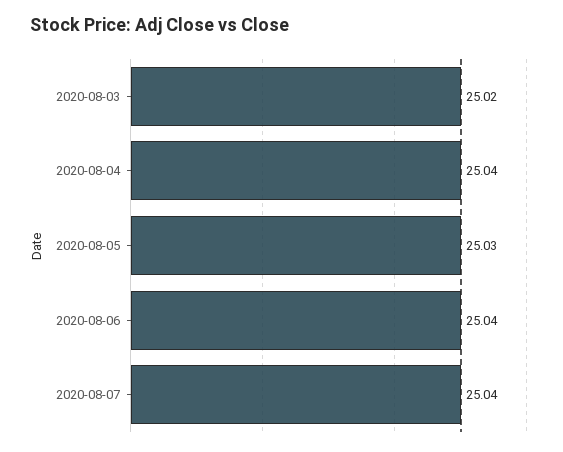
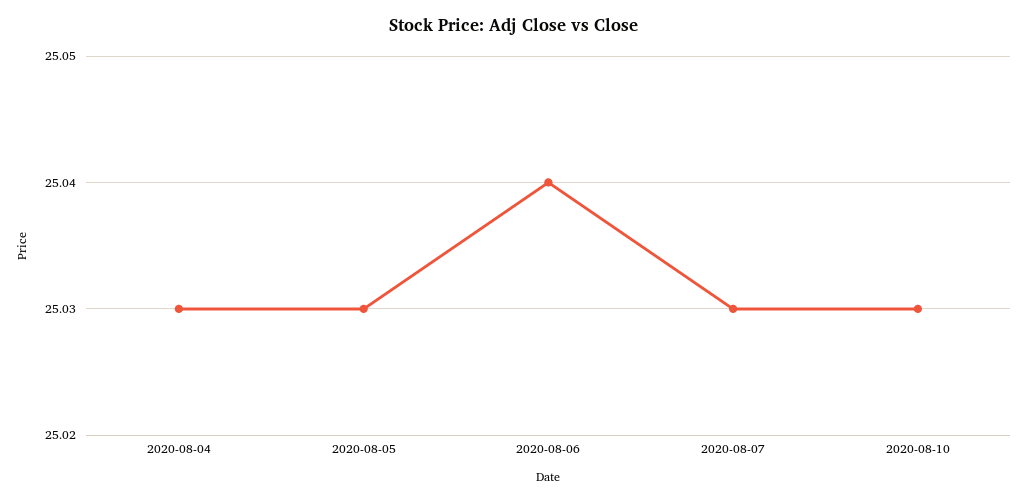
2020-08-03: 25.02 -> none
2020-08-04: 25.04 -> 25.03
2020-08-07: 25.04 -> 25.03
2020-08-10: none -> 25.03

